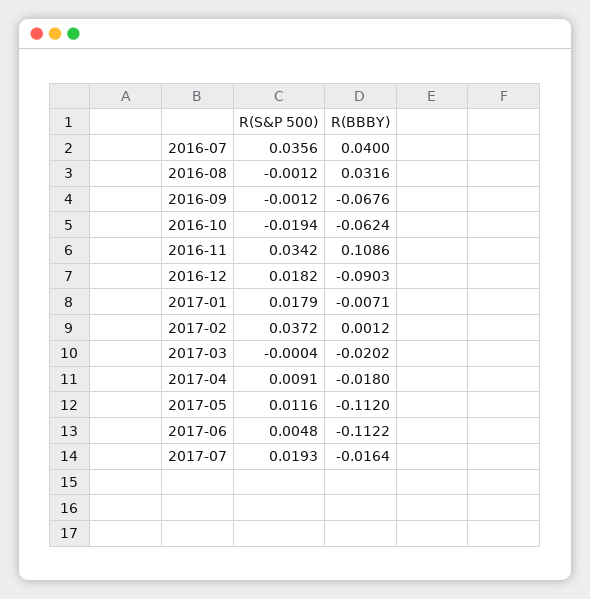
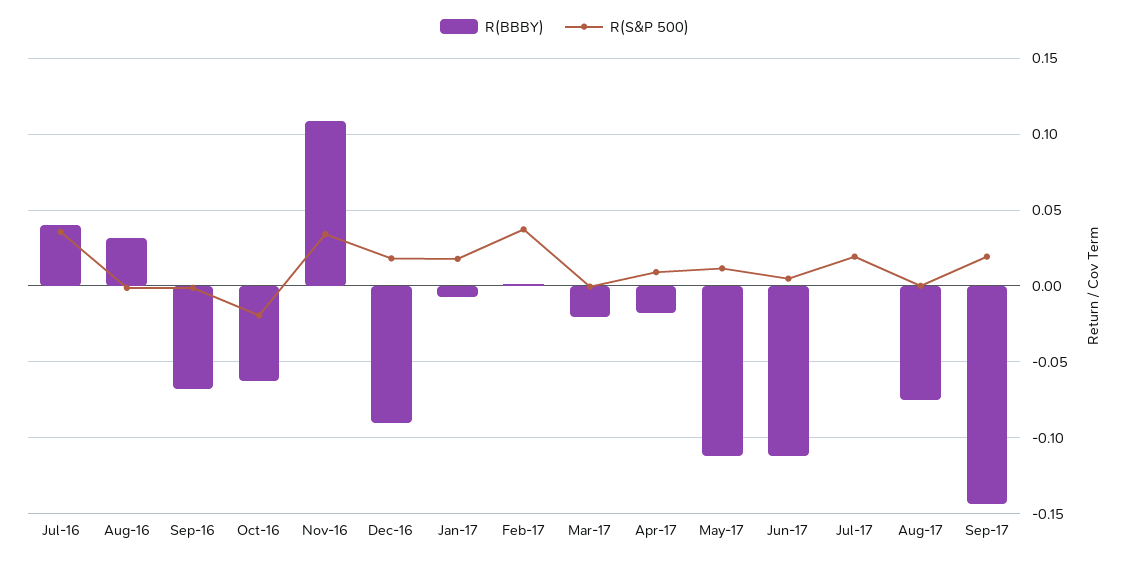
R(BBBY), 2017-07: -0.0164 -> 0
R(BBBY), Aug-17: none -> -0.075
R(S&P 500), Aug-17: none -> 0
R(BBBY), Sep-17: none -> -0.145
R(S&P 500), Sep-17: none -> 0.02

